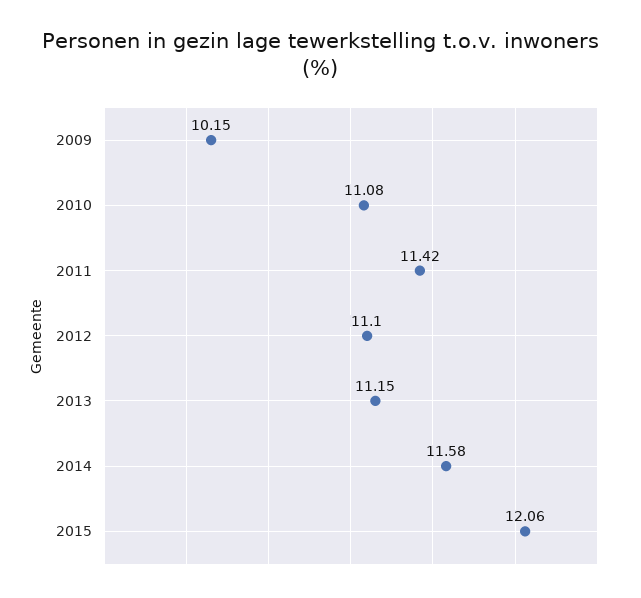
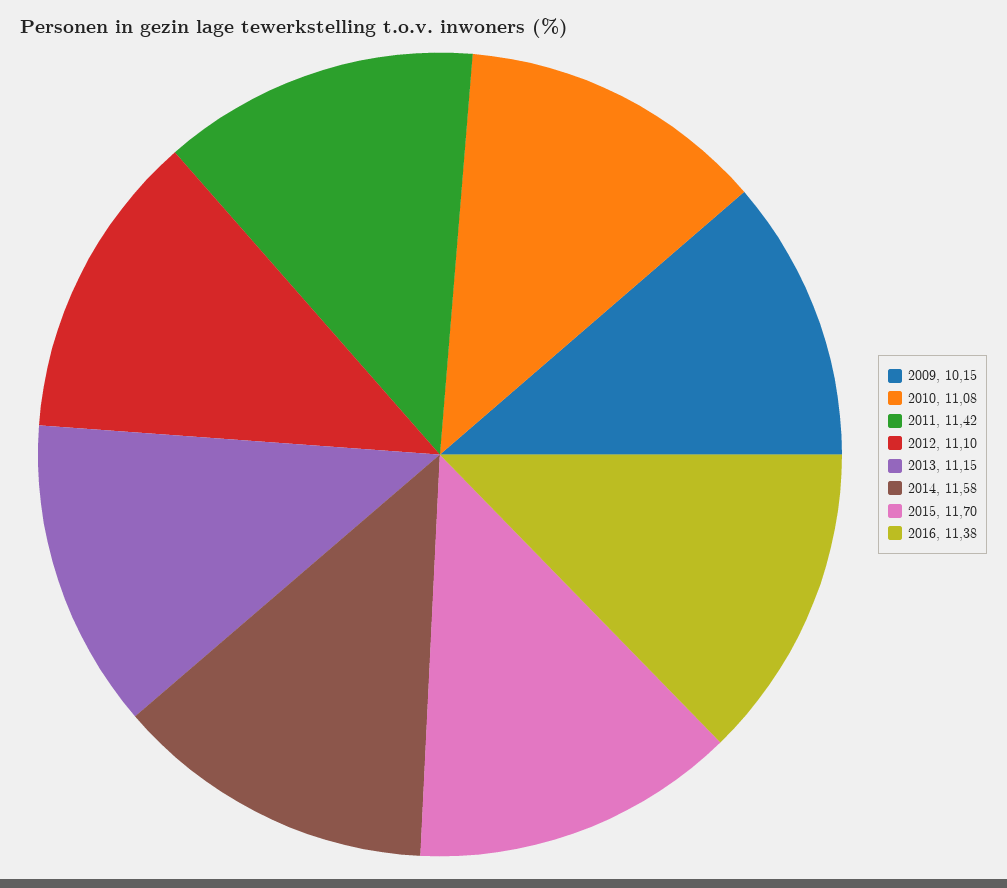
2015: 12.06 -> 11.7
2016: none -> 11.38

